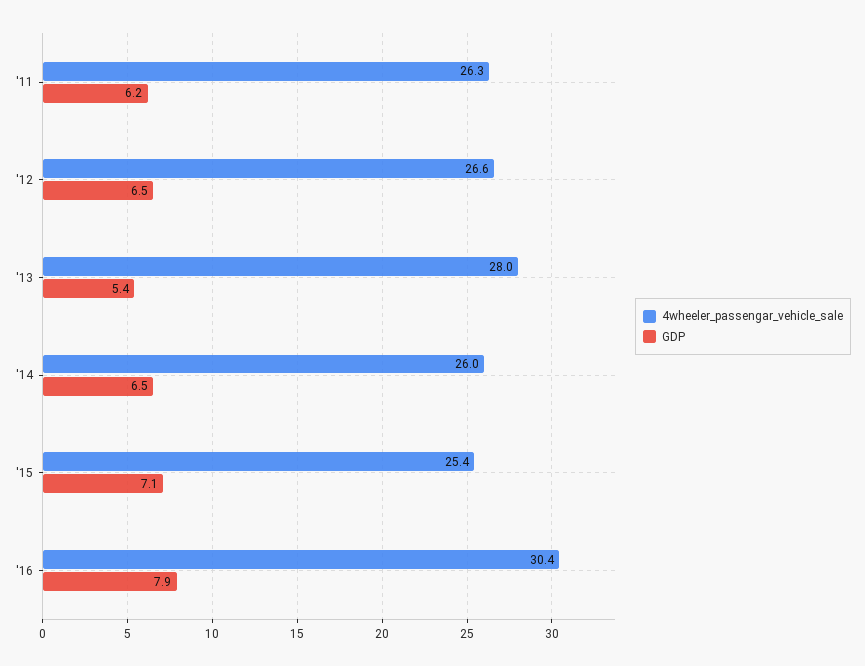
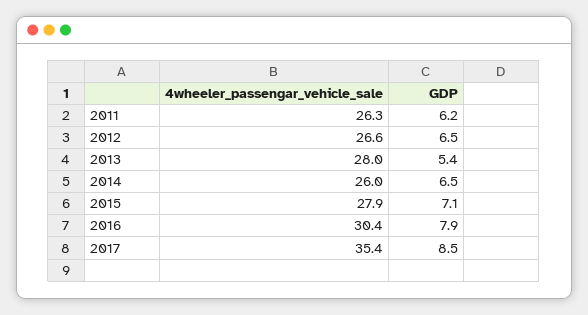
4wheeler_passengar_vehicle_sale, '15: 25.4 -> 27.9
4wheeler_passengar_vehicle_sale, 2017: none -> 35.4
GDP, 2017: none -> 8.5

